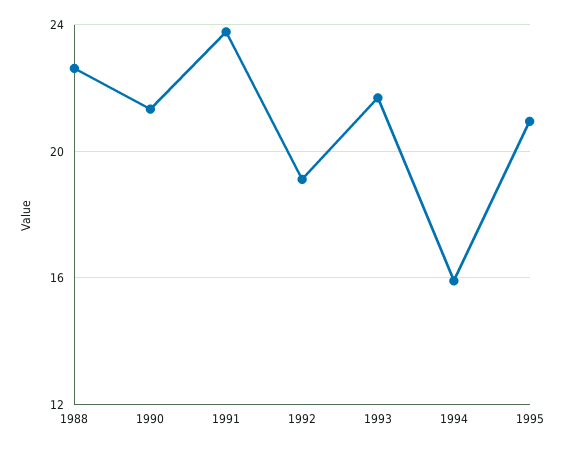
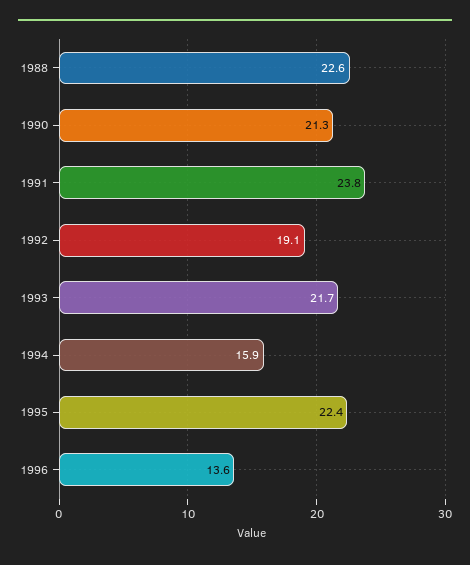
1995: 21 -> 22.4
1996: none -> 13.6

